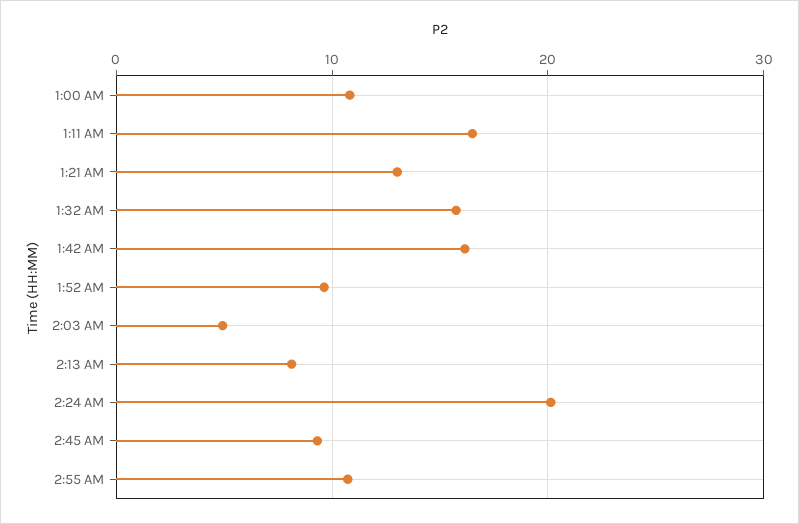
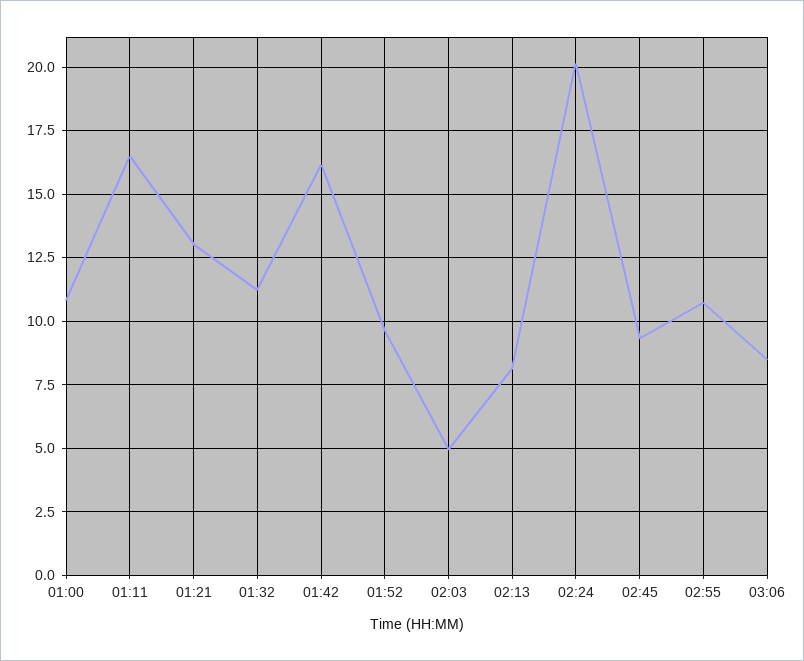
1:32 AM: 16 -> 11.25
03:06: none -> 8.5

